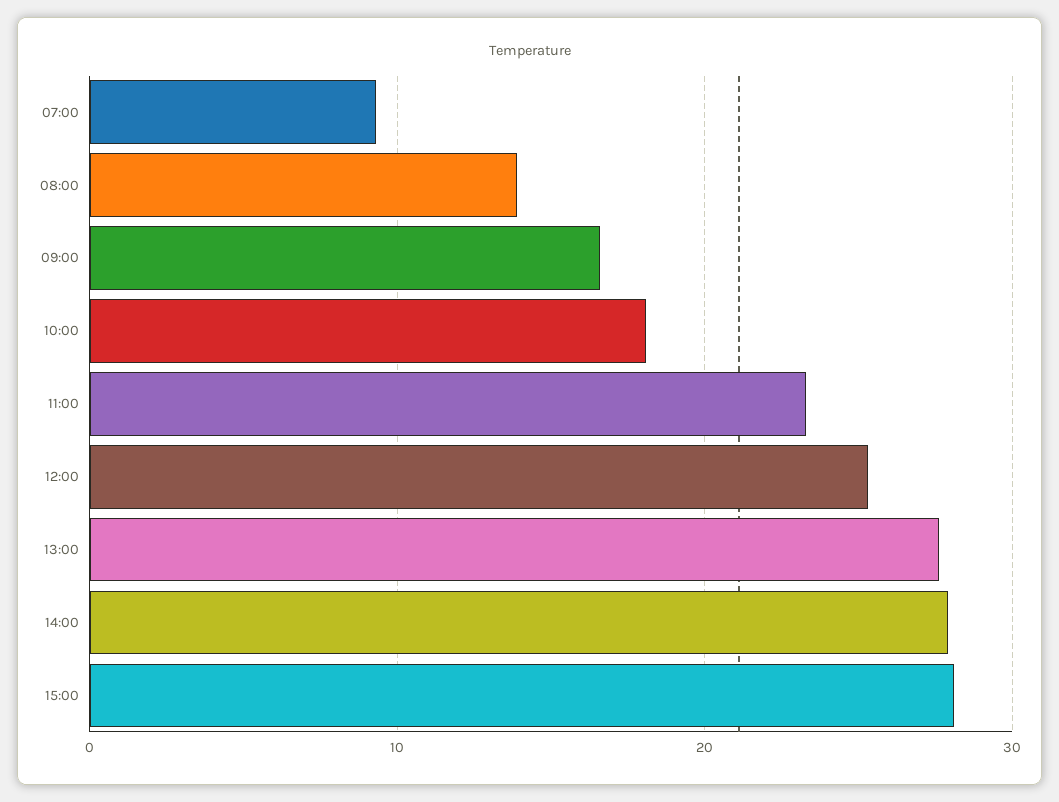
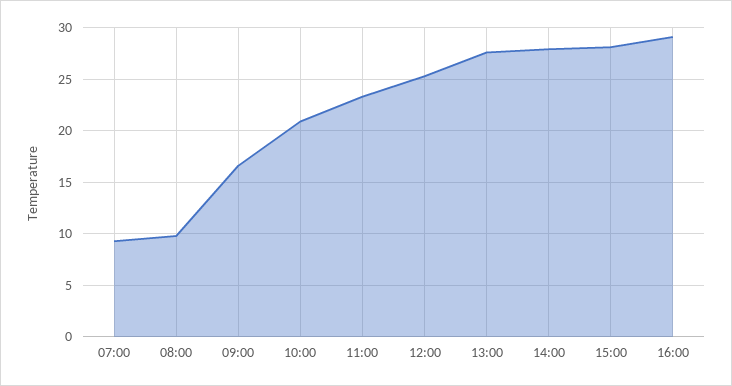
08:00: 14 -> 10
10:00: 18 -> 21
16:00: none -> 29

